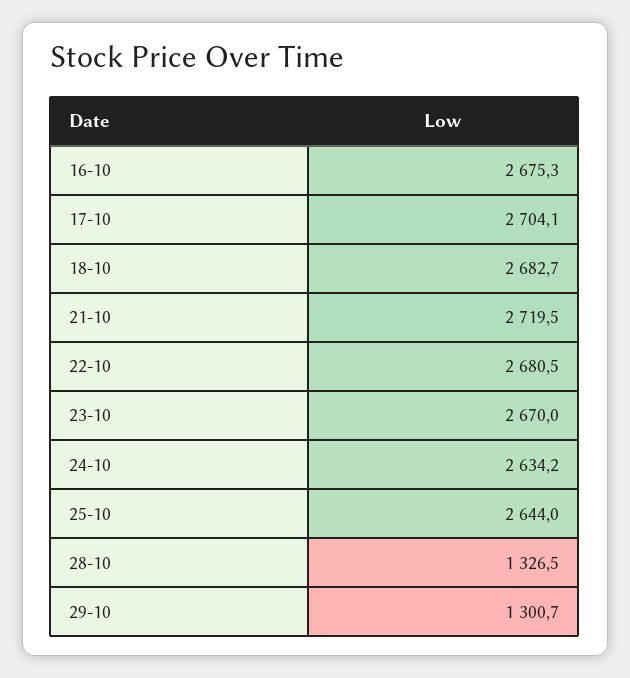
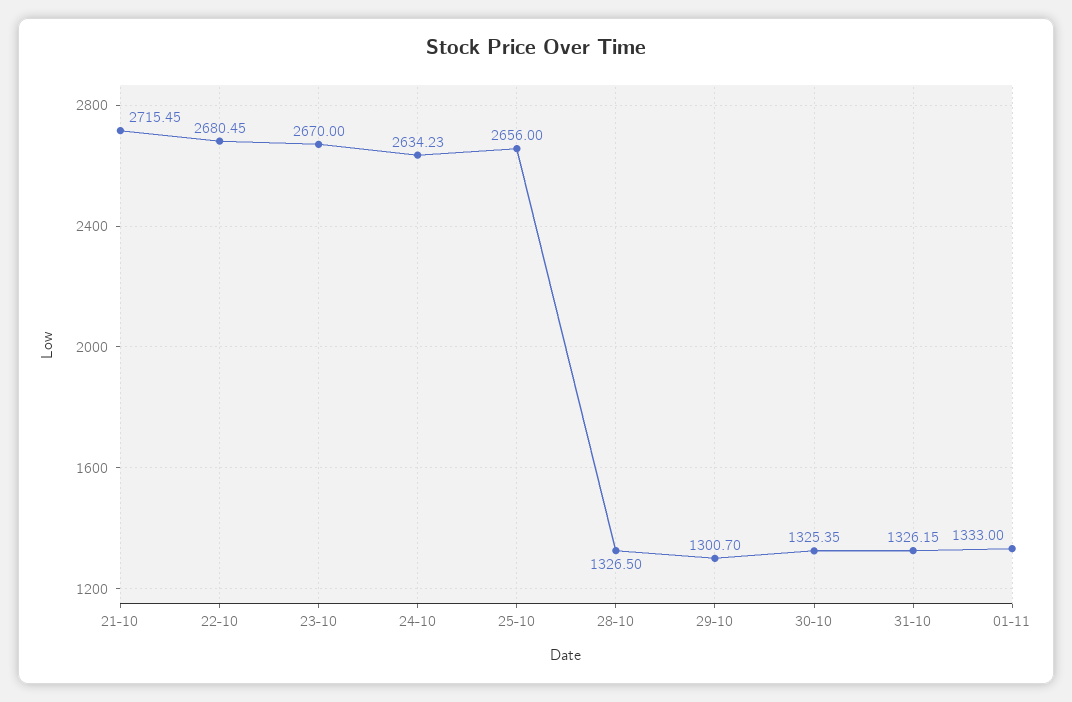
16-10: 2675.3 -> none
17-10: 2704.1 -> none
18-10: 2682.7 -> none
21-10: 2719.5 -> 2715.45
25-10: 2644 -> 2656
30-10: none -> 1325.35
31-10: none -> 1326.15
01-11: none -> 1333

